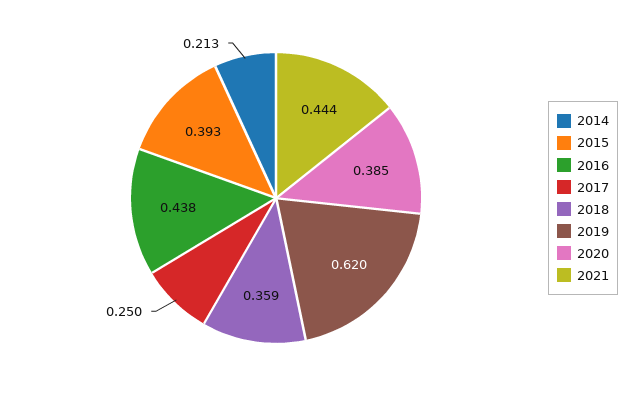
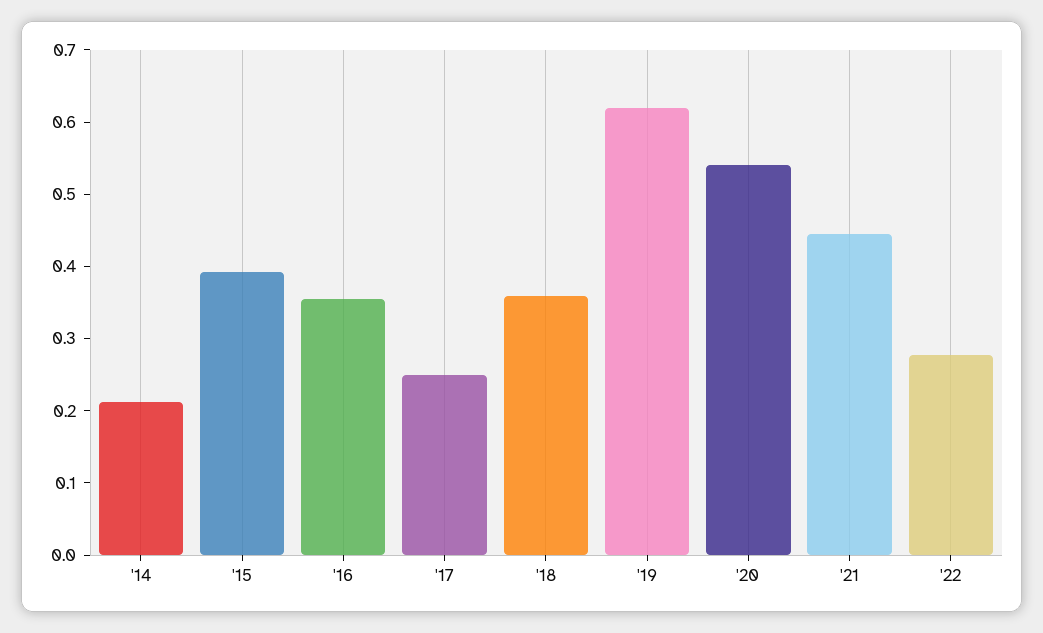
2016: 0.438 -> 0.36
2020: 0.385 -> 0.54
'22: none -> 0.28

